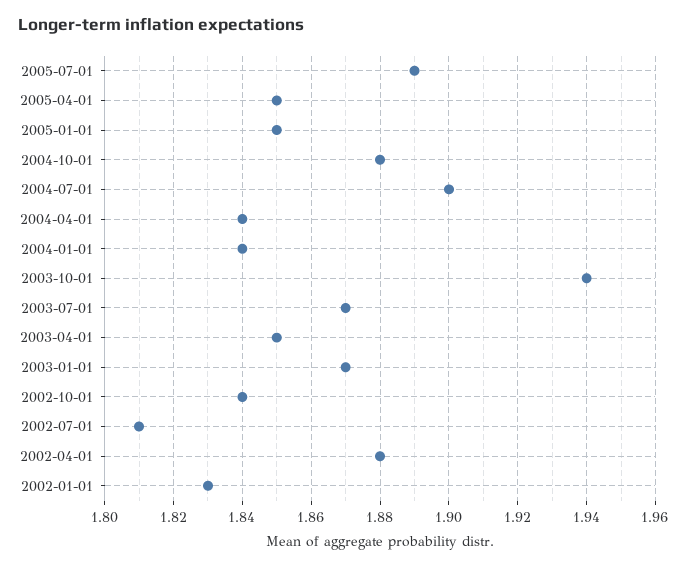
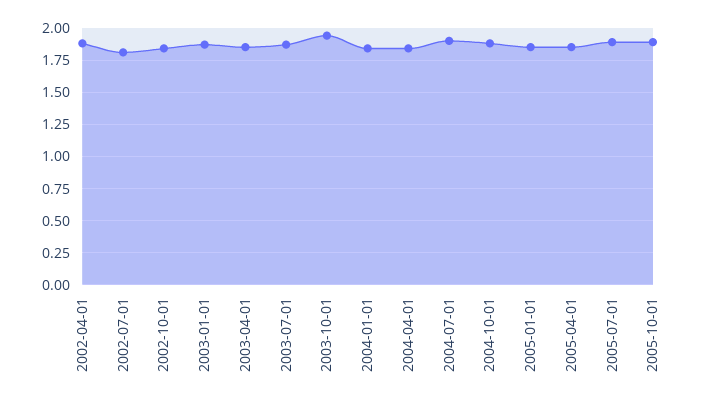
2002-01-01: 1.83 -> none
2005-10-01: none -> 1.9

